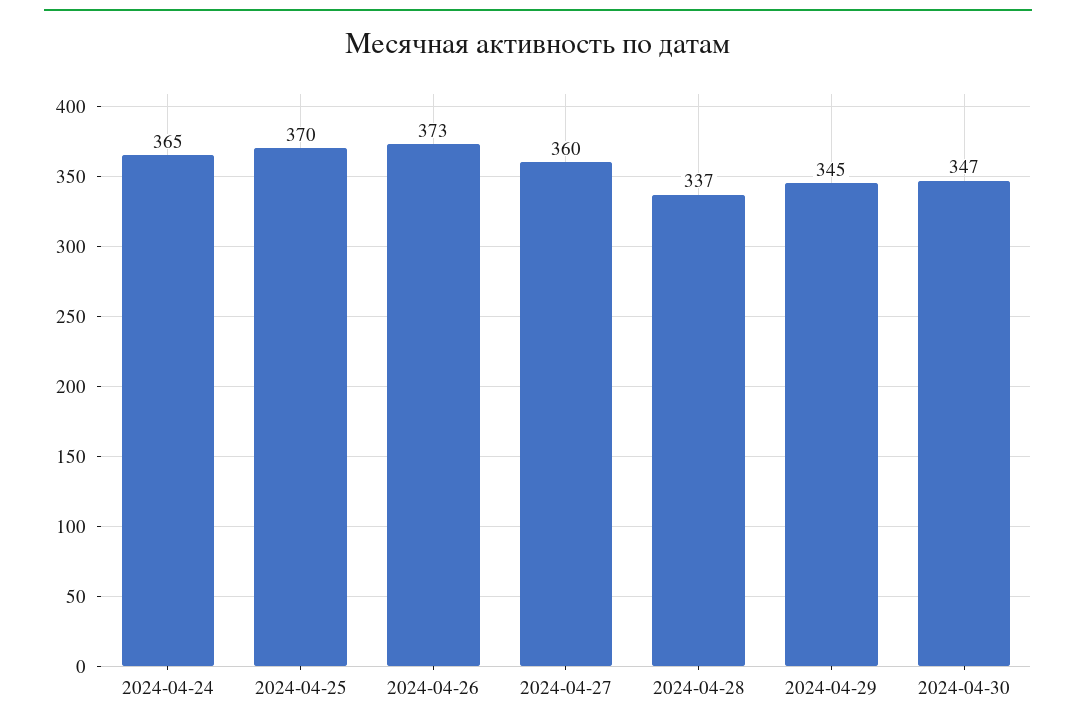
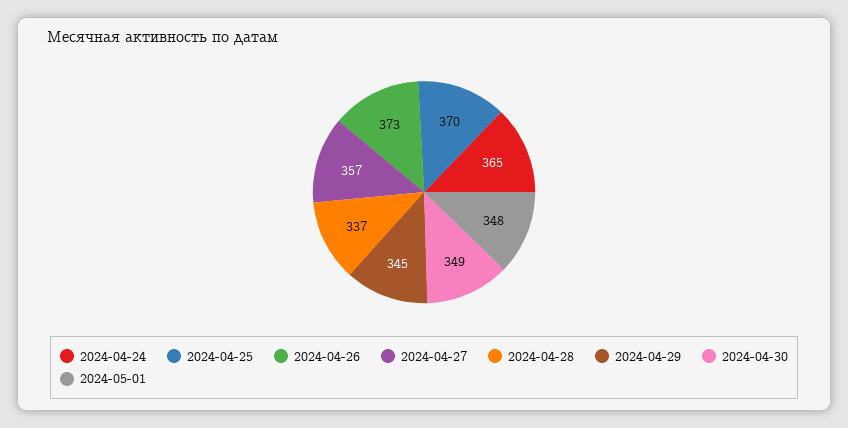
2024-04-27: 360 -> 357
2024-04-30: 347 -> 349
2024-05-01: none -> 348

